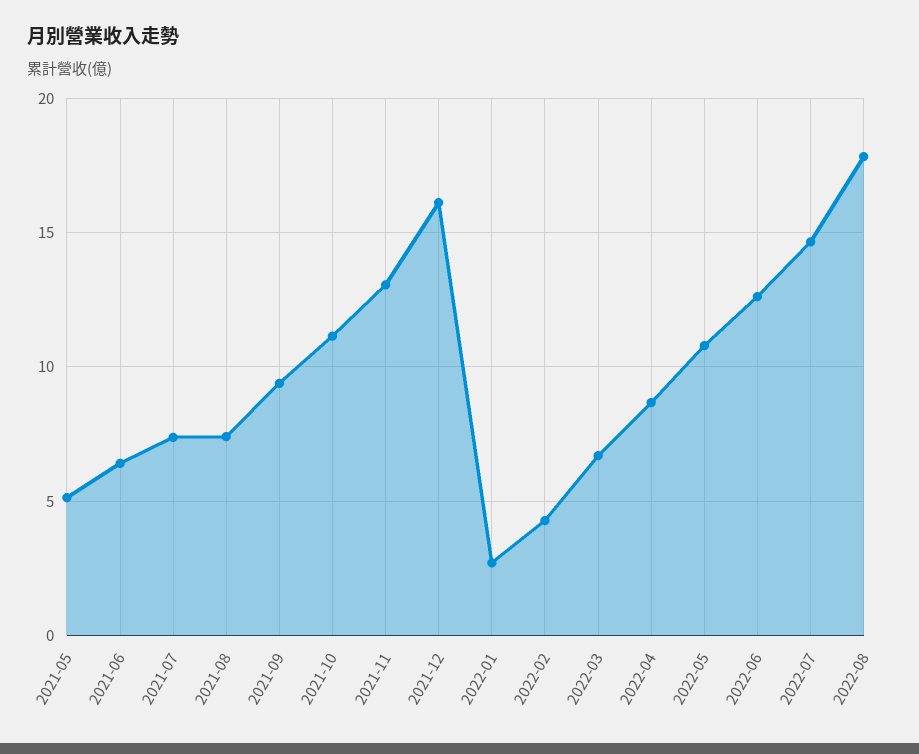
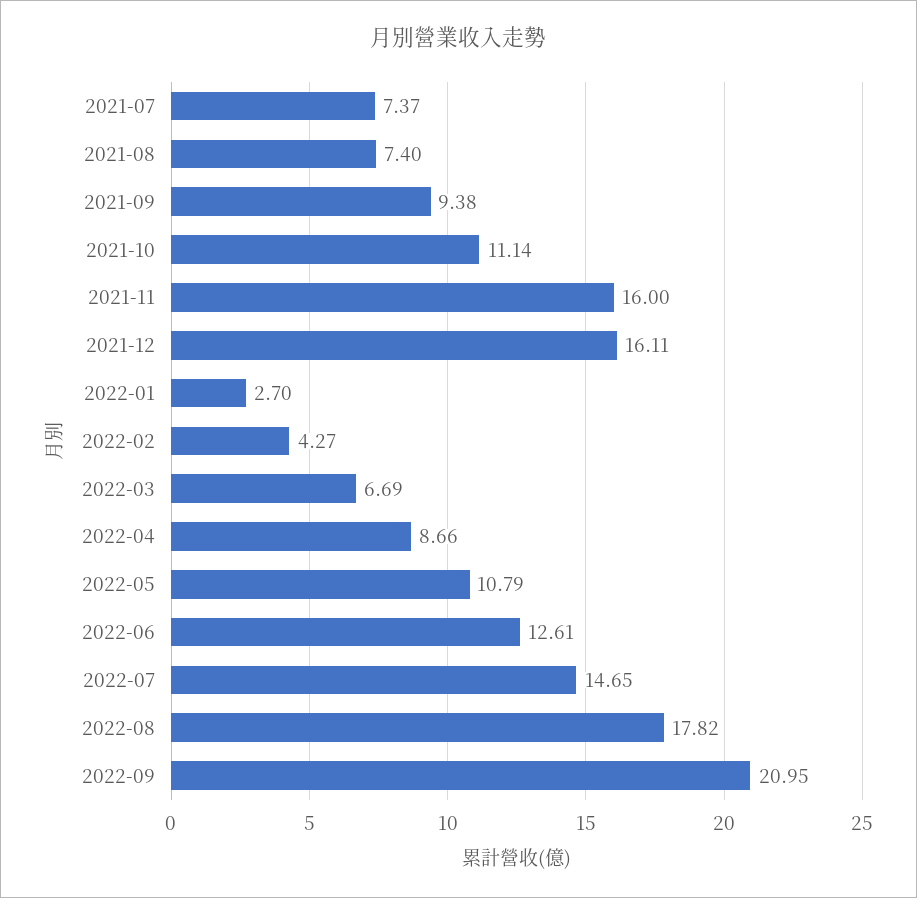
2021-05: 5 -> none
2021-06: 6.5 -> none
2021-11: 13 -> 16
2022-09: none -> 20.95

